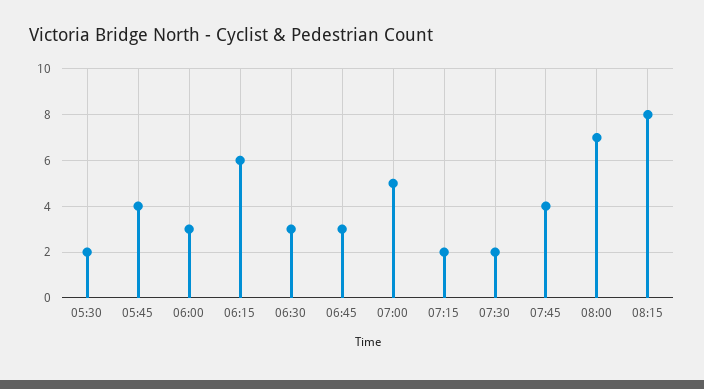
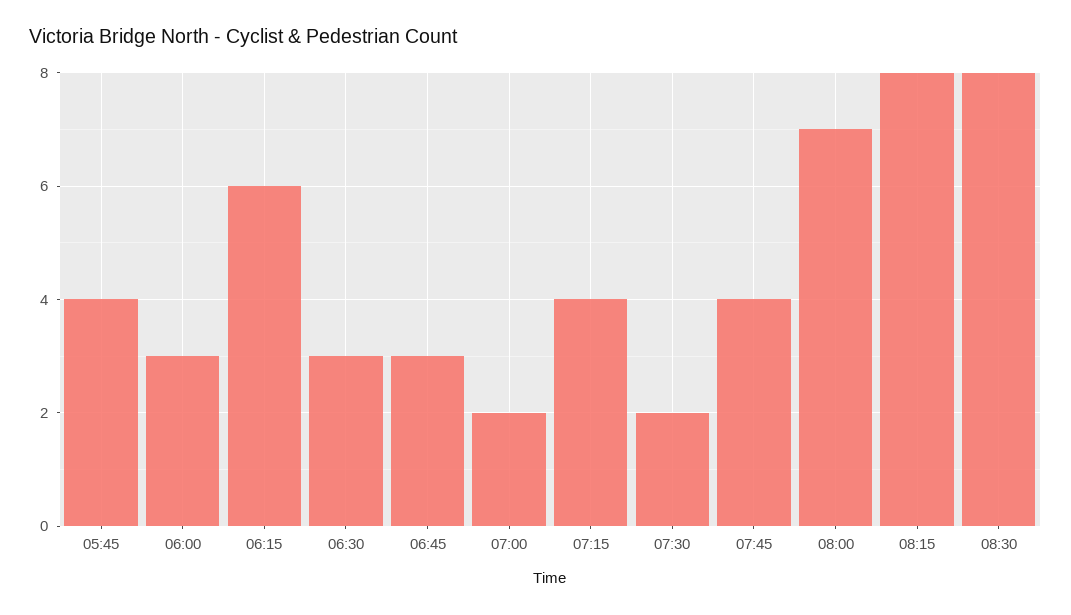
05:30: 2 -> none
07:00: 5 -> 2
07:15: 2 -> 4
08:30: none -> 8

